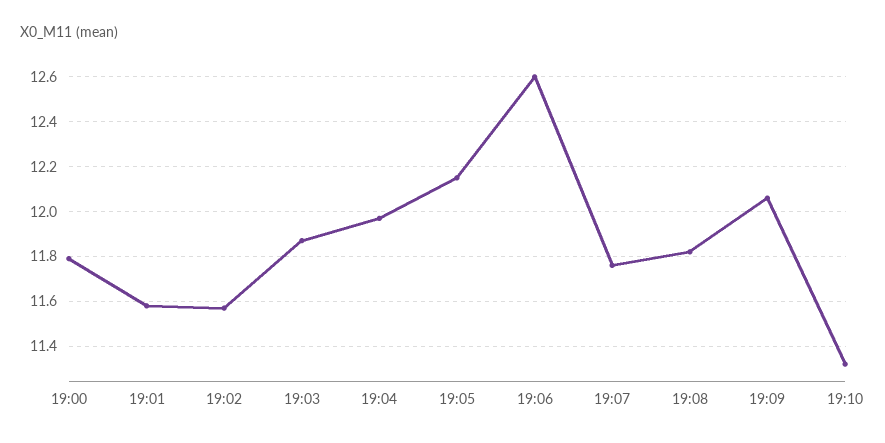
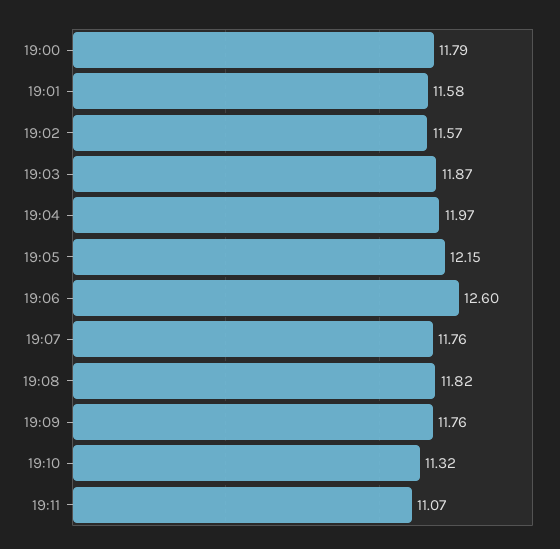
19:09: 12.05 -> 11.76
19:11: none -> 11.07

